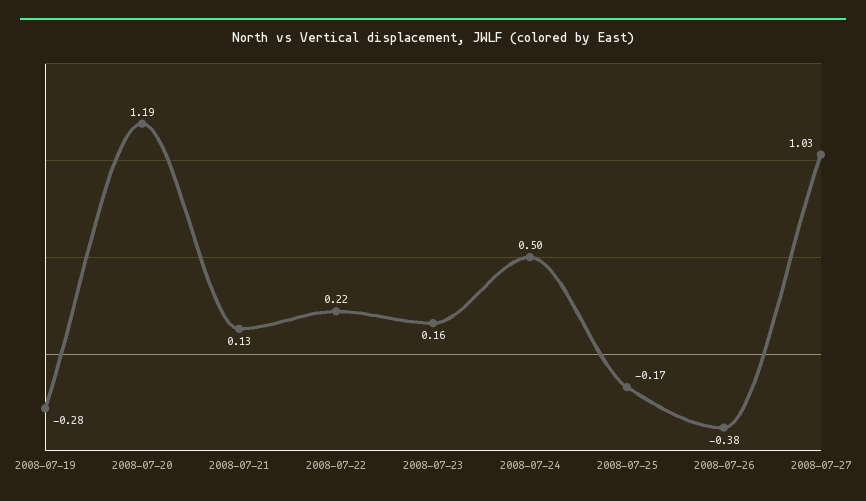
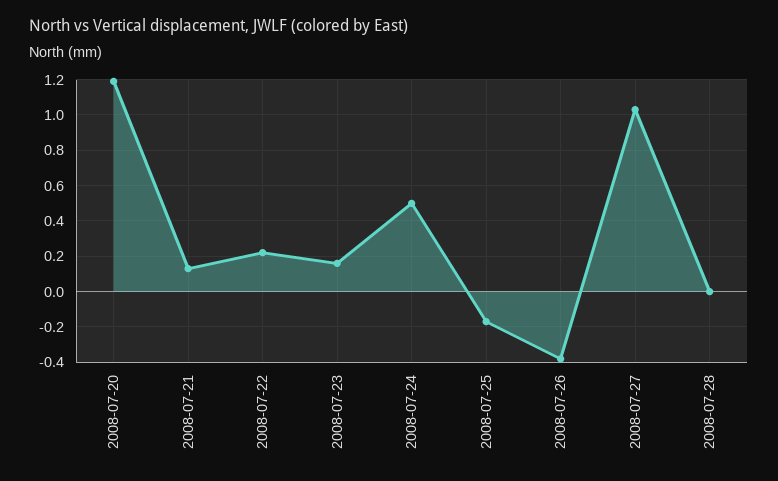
2008-07-19: -0.28 -> none
2008-07-28: none -> 0

